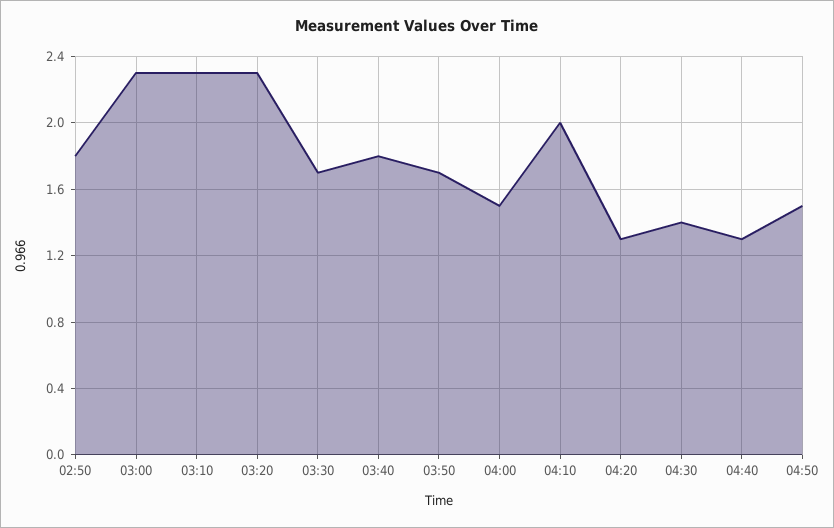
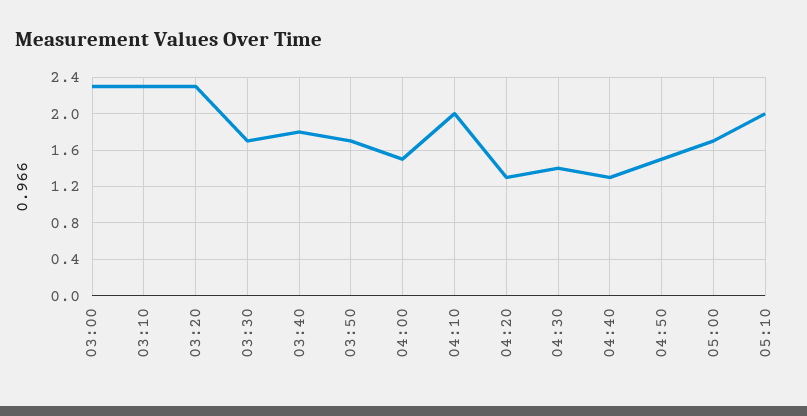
02:50: 1.8 -> none
05:00: none -> 1.7
05:10: none -> 2

